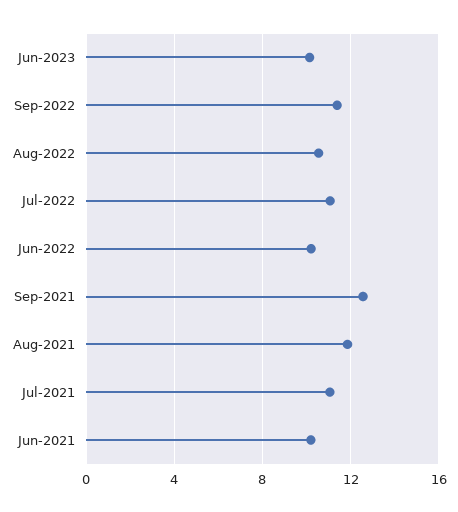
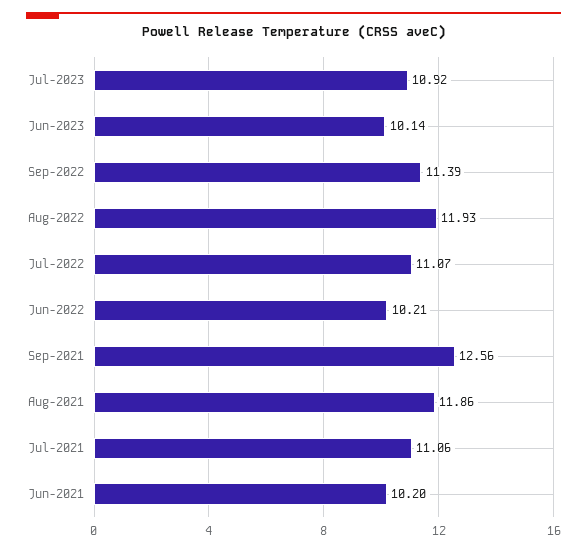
Aug-2022: 10.5 -> 11.93
Jul-2023: none -> 10.92

